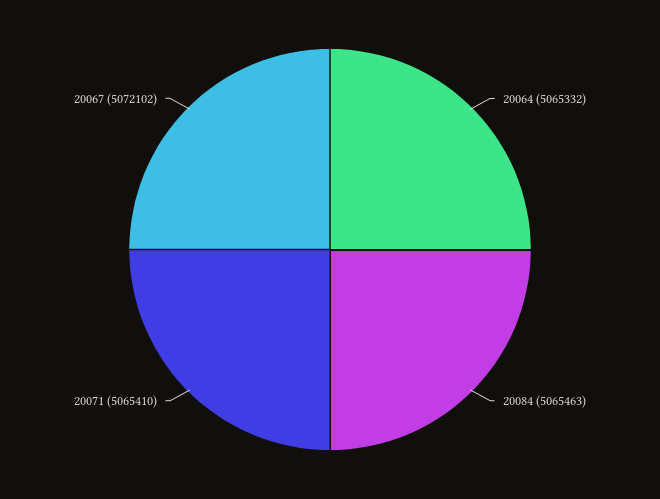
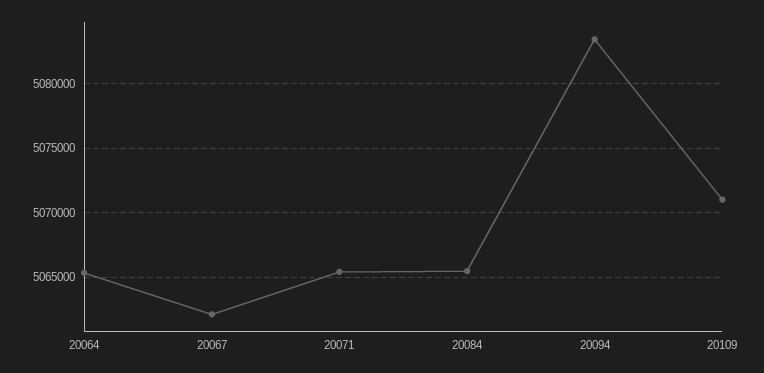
20067: 5072102 -> 5062000
20094: none -> 5083500
20109: none -> 5071000

